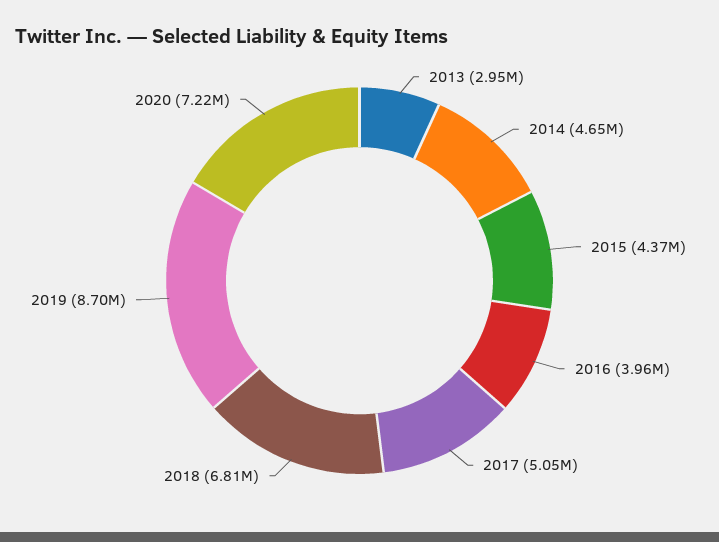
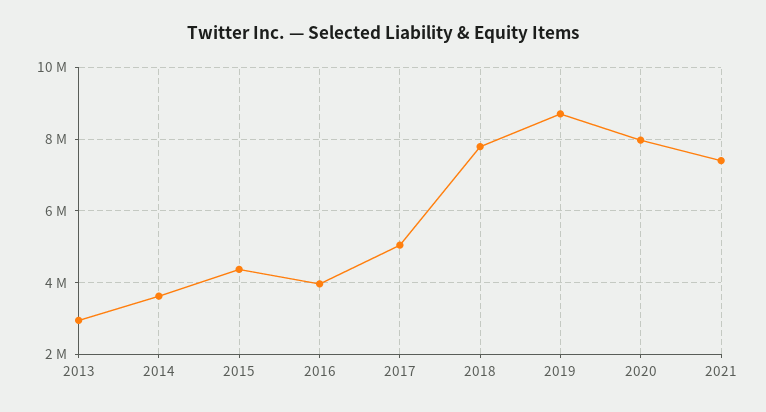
2014: 4650000 -> 3600000
2018: 6810000 -> 7800000
2020: 7220000 -> 8000000
2021: none -> 7400000

